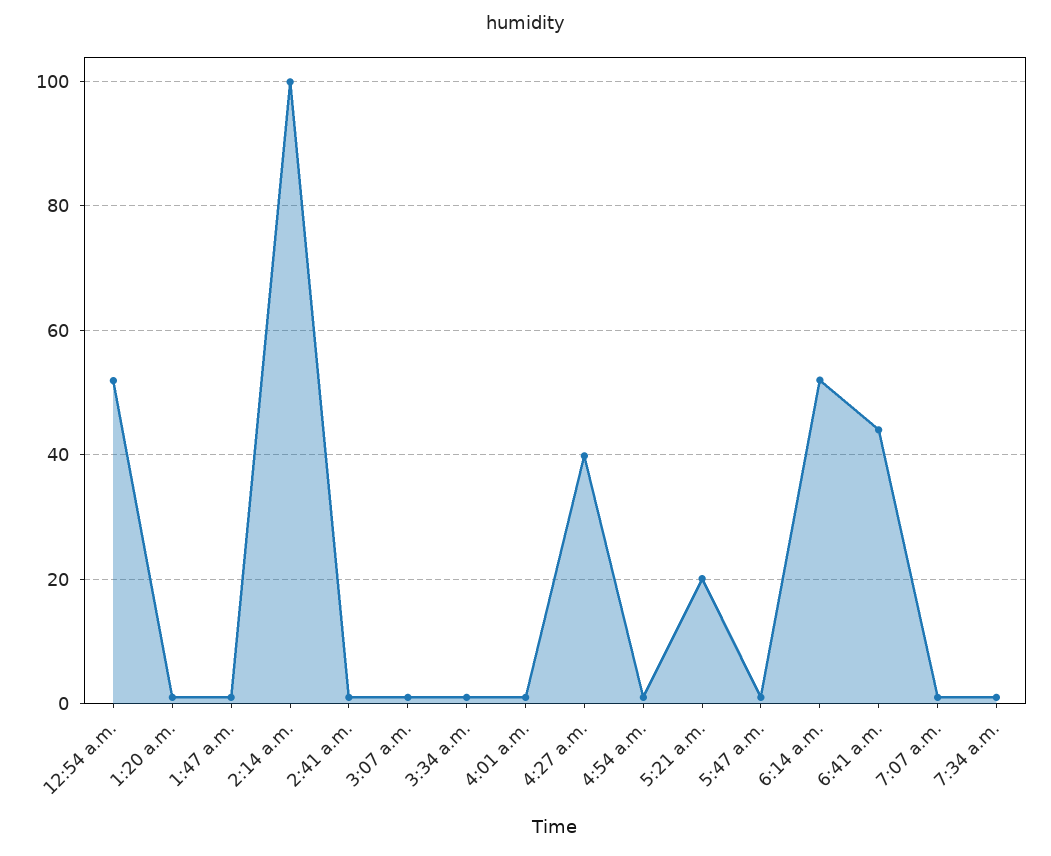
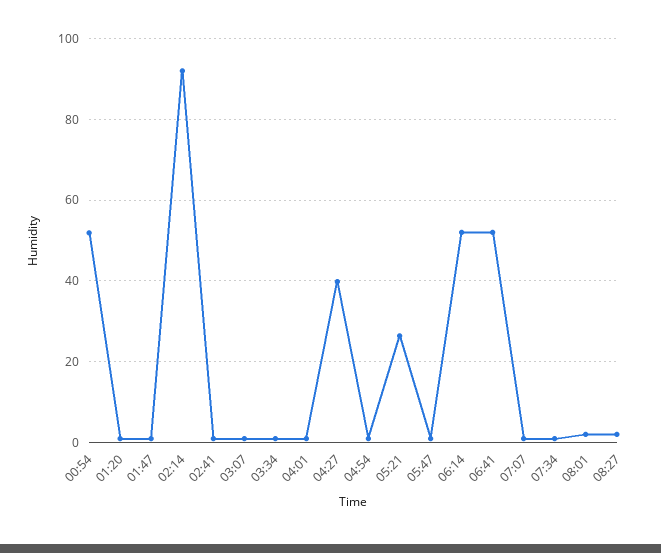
2:14 a.m.: 100 -> 92
5:21 a.m.: 20 -> 26
6:41 a.m.: 44 -> 52
08:01: none -> 2
08:27: none -> 2

